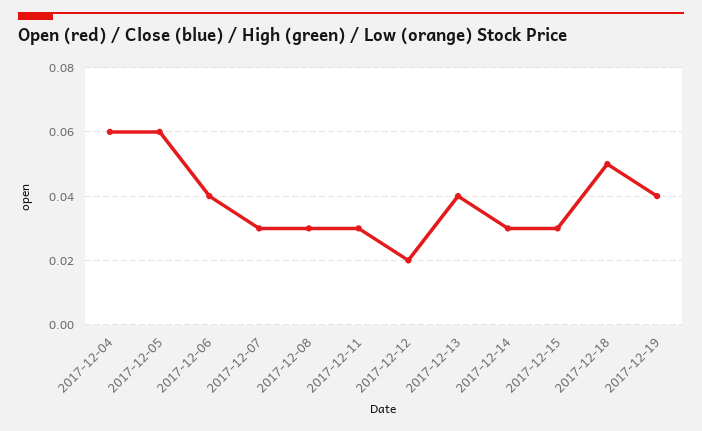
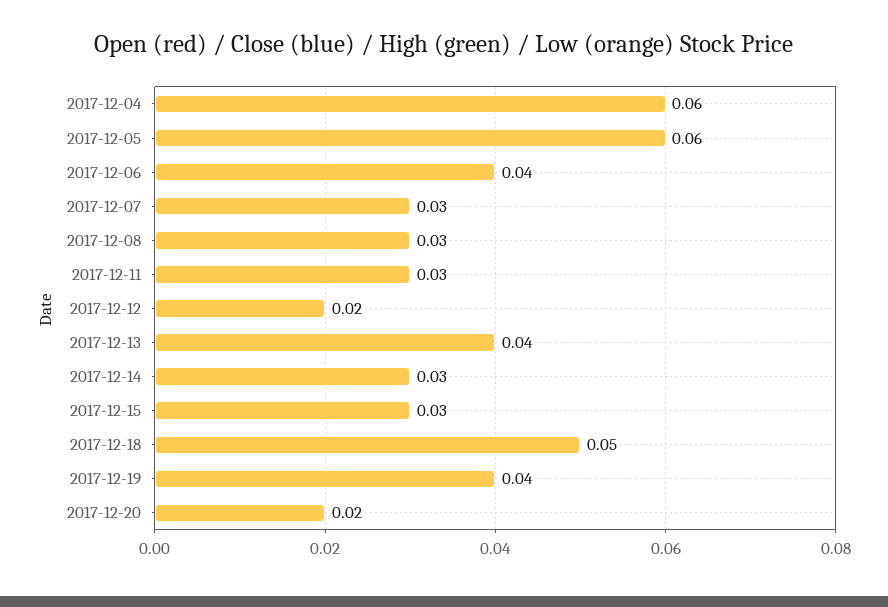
2017-12-20: none -> 0.02

